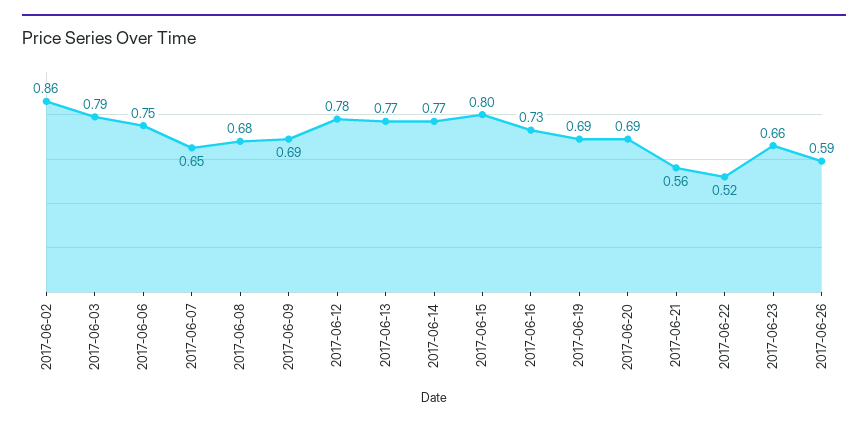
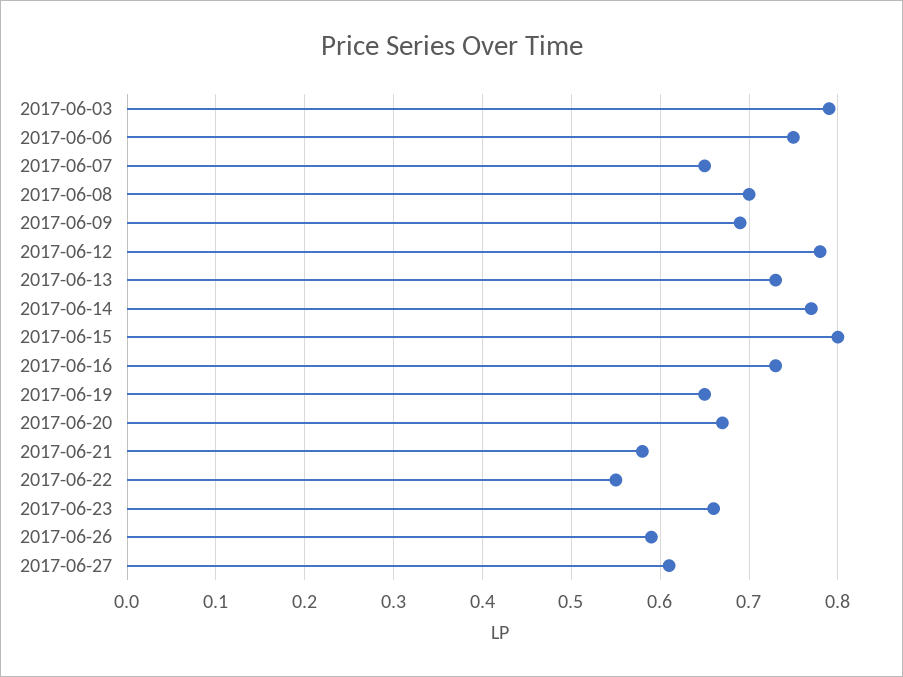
2017-06-02: 0.86 -> none
2017-06-08: 0.68 -> 0.7
2017-06-13: 0.77 -> 0.73
2017-06-19: 0.69 -> 0.65
2017-06-20: 0.69 -> 0.67
2017-06-21: 0.56 -> 0.58
2017-06-22: 0.52 -> 0.55
2017-06-27: none -> 0.61

